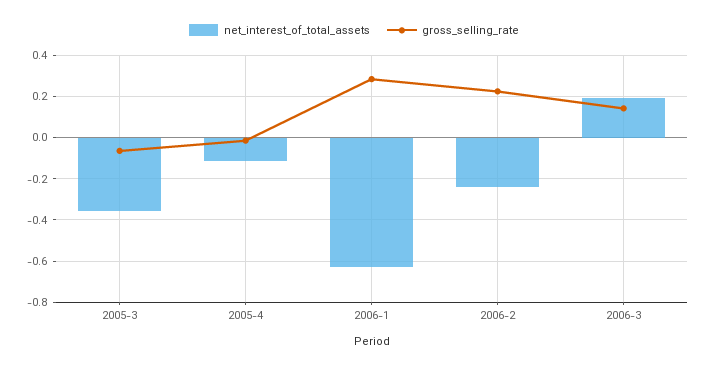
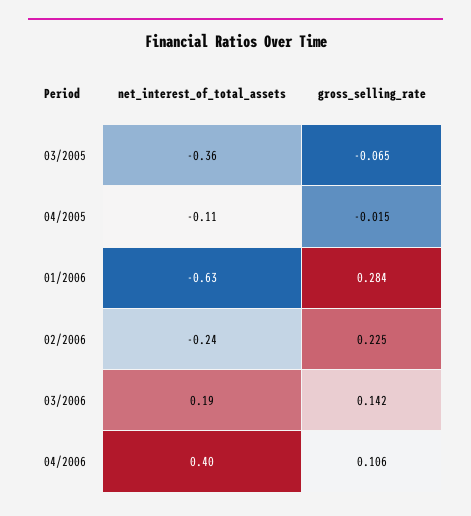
net_interest_of_total_assets, 04/2006: none -> 0.4
gross_selling_rate, 04/2006: none -> 0.106

